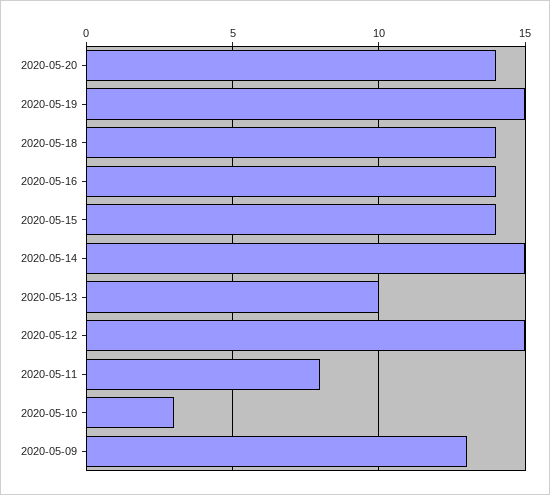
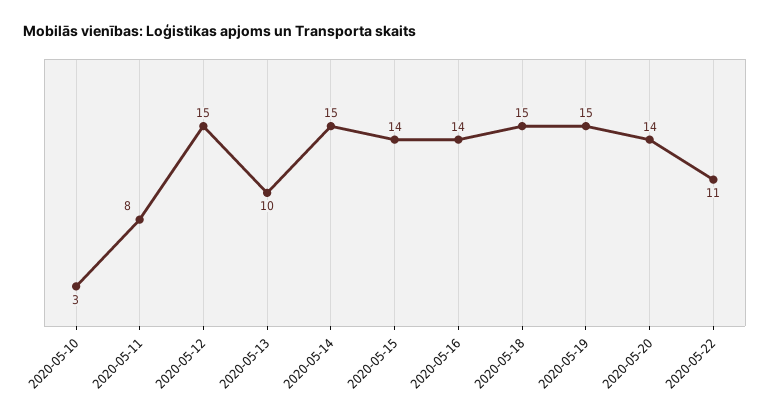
2020-05-18: 14 -> 15
2020-05-09: 13 -> none
2020-05-22: none -> 11

